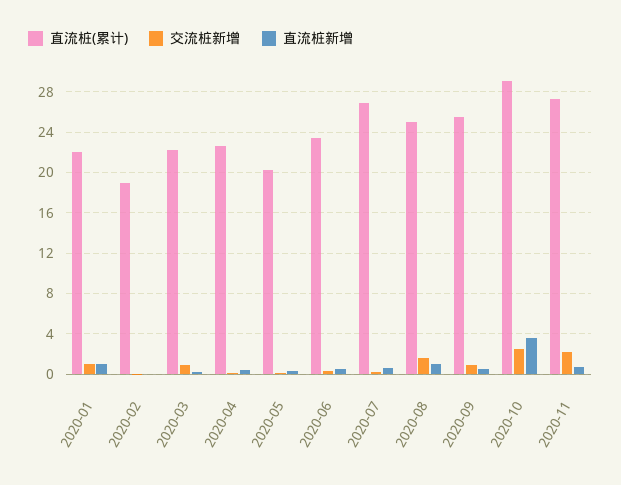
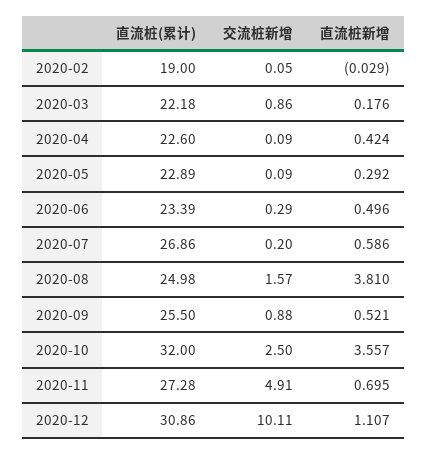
直流桩(累计), 2020-01: 22 -> none
交流桩新增, 2020-01: 1 -> none
直流桩新增, 2020-01: 1 -> none
直流桩(累计), 2020-05: 20 -> 22.89
直流桩新增, 2020-08: 1 -> 3.81
直流桩(累计), 2020-10: 29 -> 32
交流桩新增, 2020-11: 2 -> 4.91
直流桩(累计), 2020-12: none -> 30.86
交流桩新增, 2020-12: none -> 10.11
直流桩新增, 2020-12: none -> 1.107

